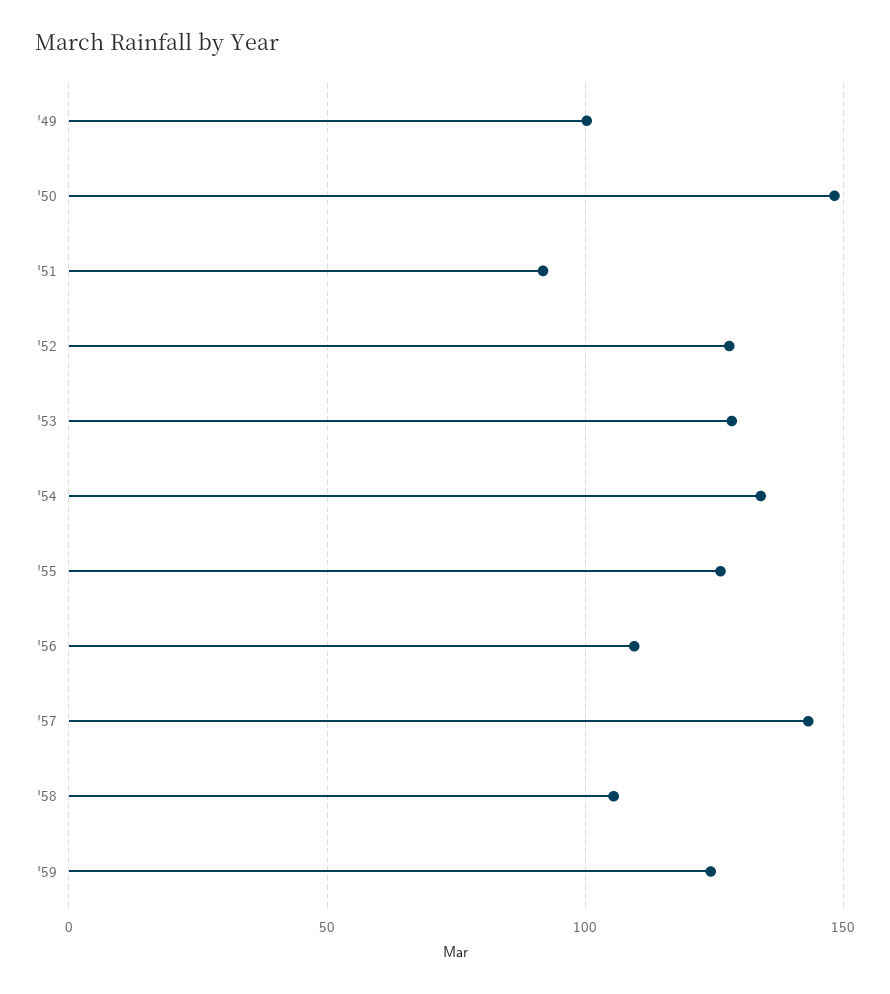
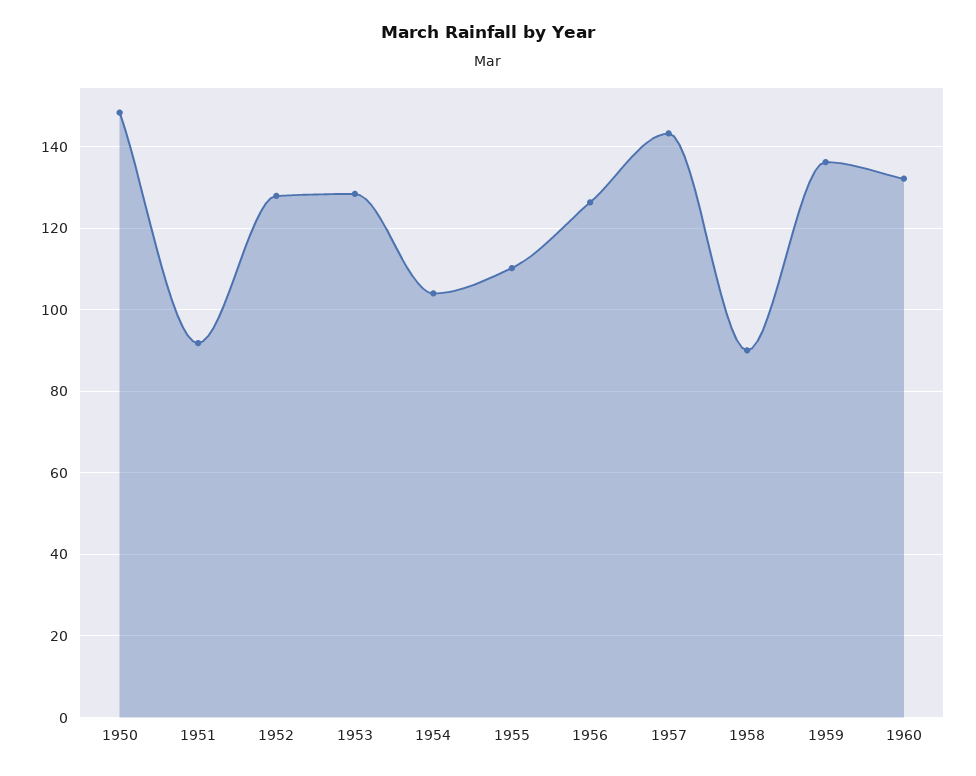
'49: 100 -> none
'54: 135 -> 104
'55: 125 -> 110
'56: 110 -> 126
'58: 105 -> 90
'59: 125 -> 136
1960: none -> 132

